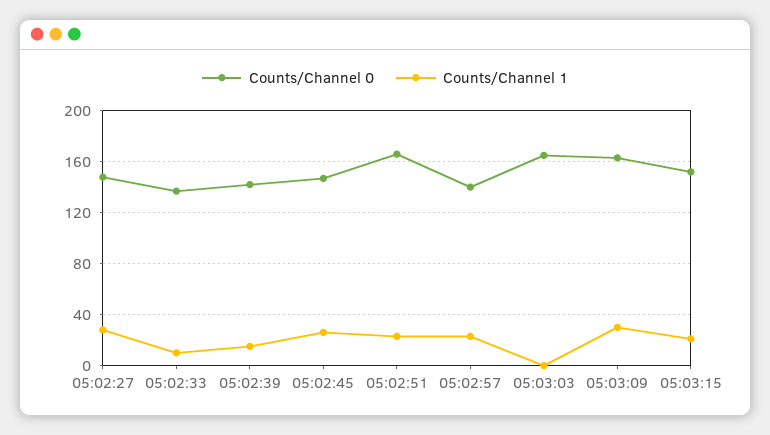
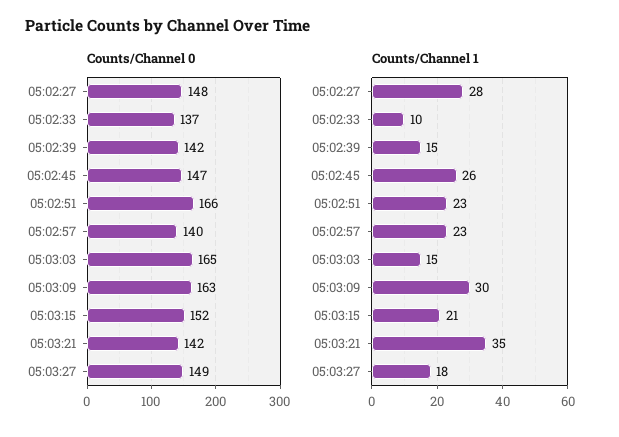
Counts/Channel 1, 05:03:03: 0 -> 15
Counts/Channel 0, 05:03:21: none -> 142
Counts/Channel 0, 05:03:27: none -> 149
Counts/Channel 1, 05:03:21: none -> 35
Counts/Channel 1, 05:03:27: none -> 18

